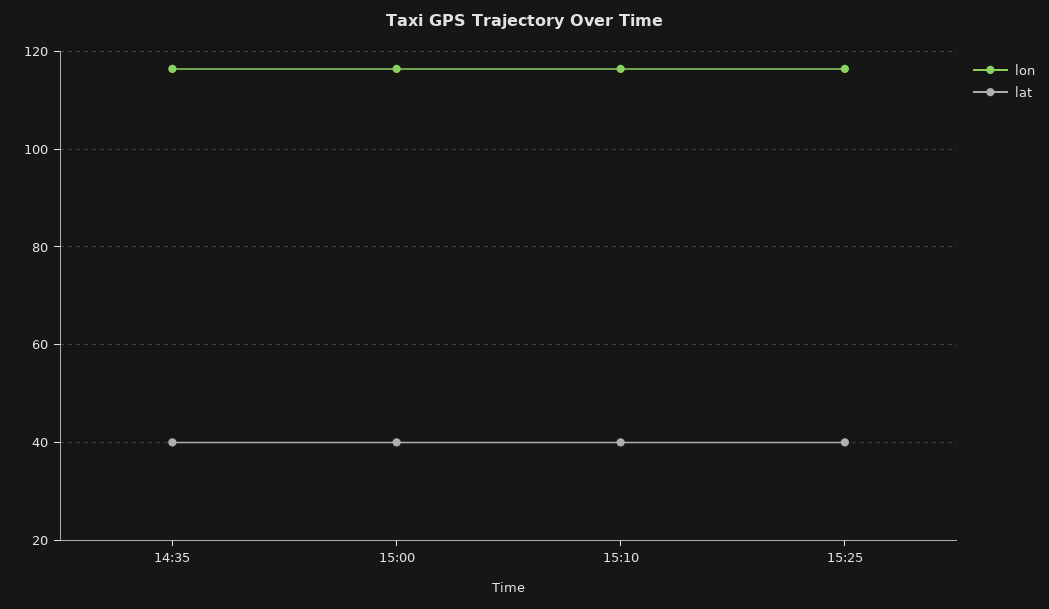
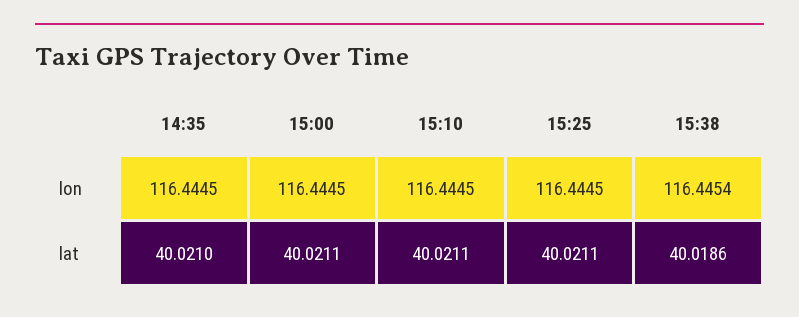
lon, 15:38: none -> 116.4454
lat, 15:38: none -> 40.0186

